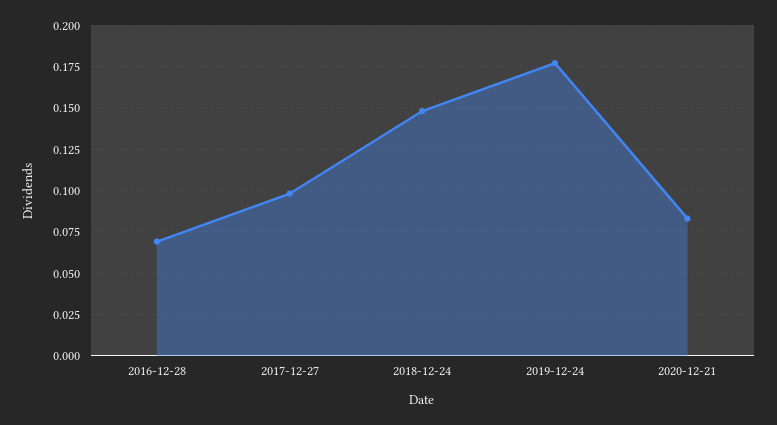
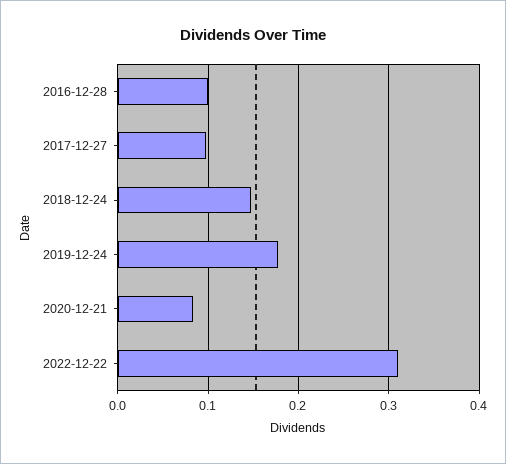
2016-12-28: 0.07 -> 0.1
2022-12-22: none -> 0.31

